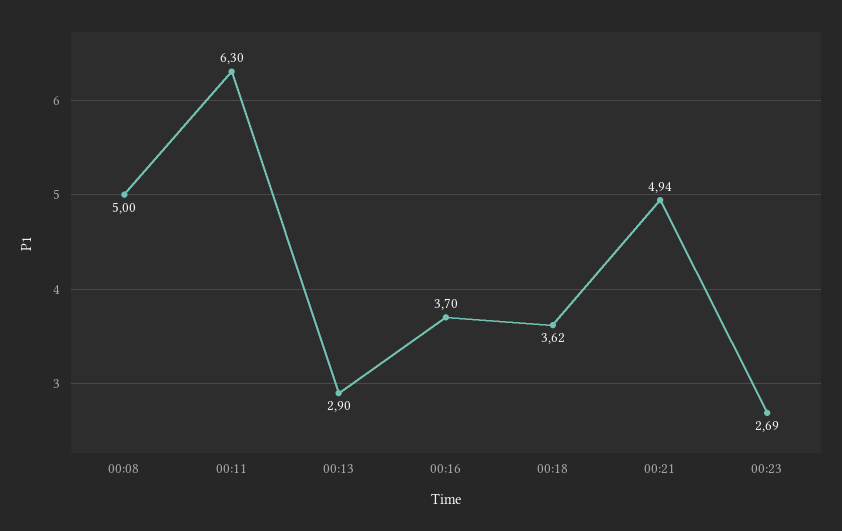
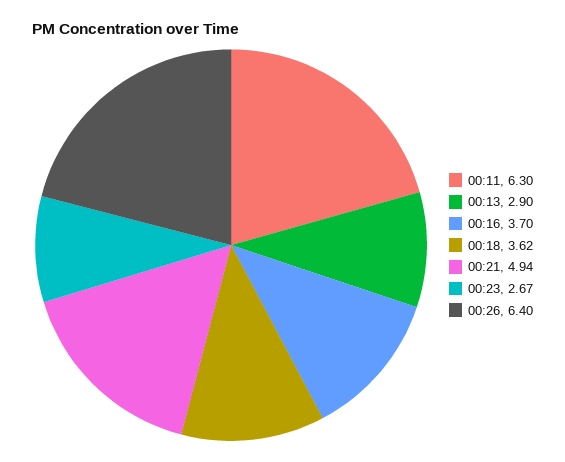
00:08: 5 -> none
00:23: 2.69 -> 2.67
00:26: none -> 6.4

